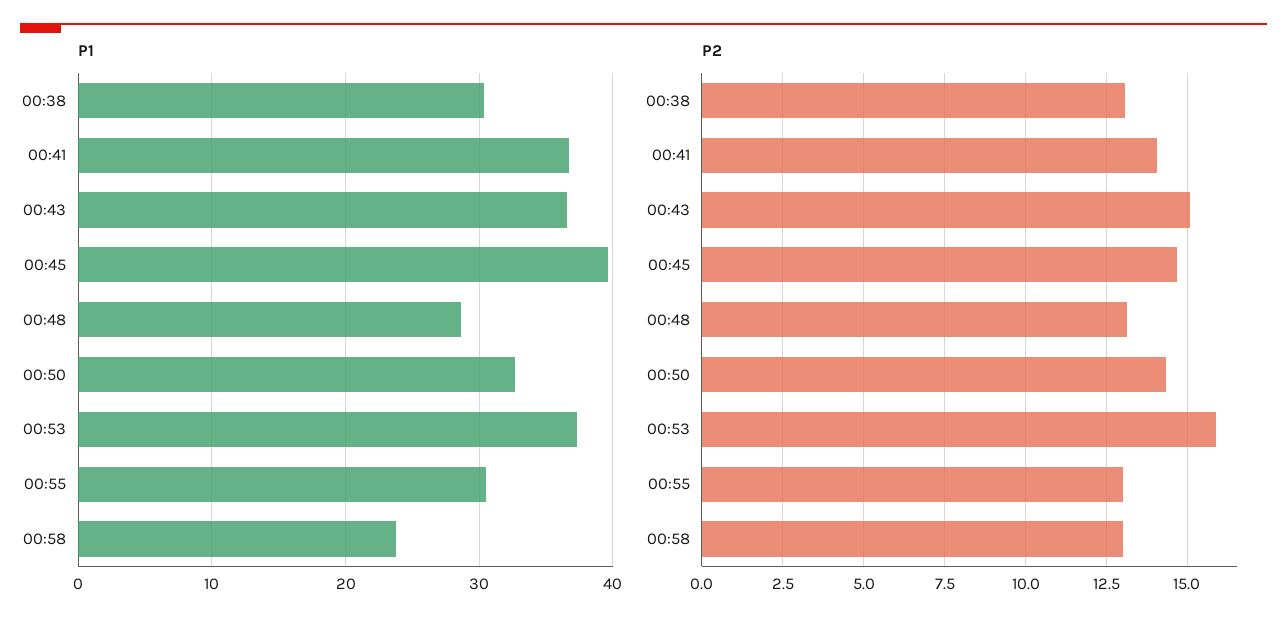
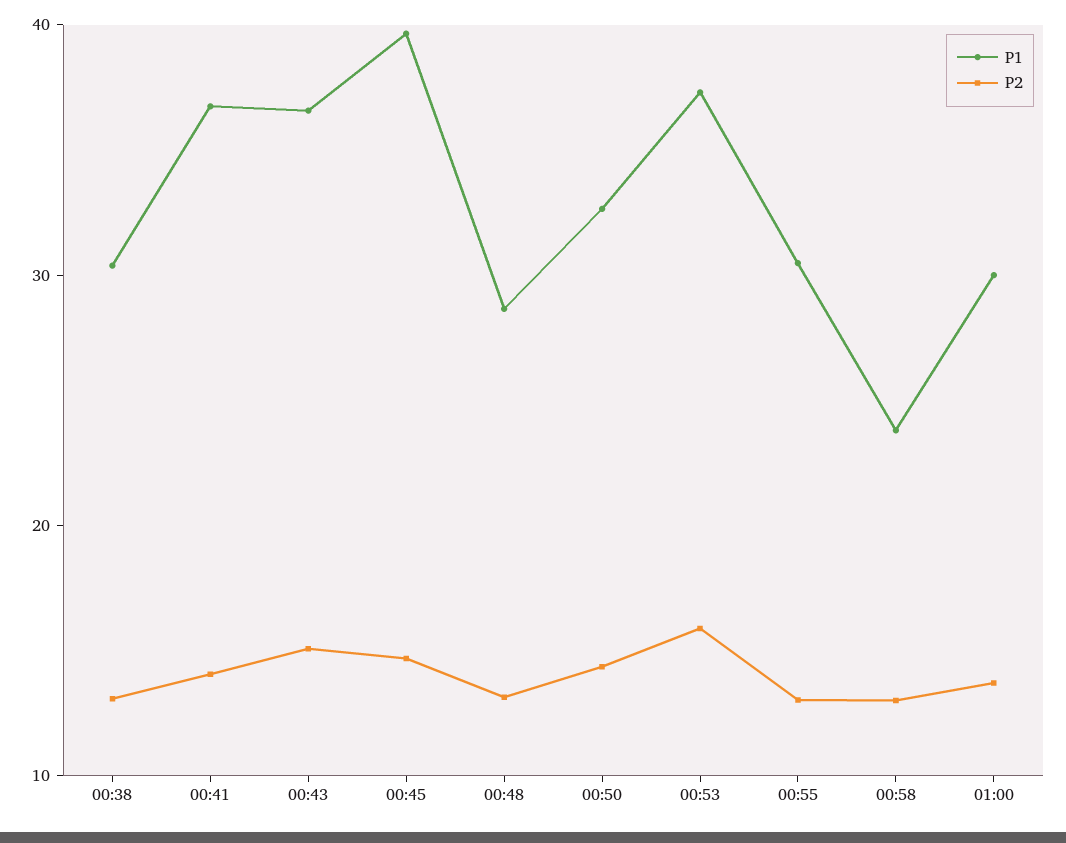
P1, 01:00: none -> 30
P2, 01:00: none -> 14

